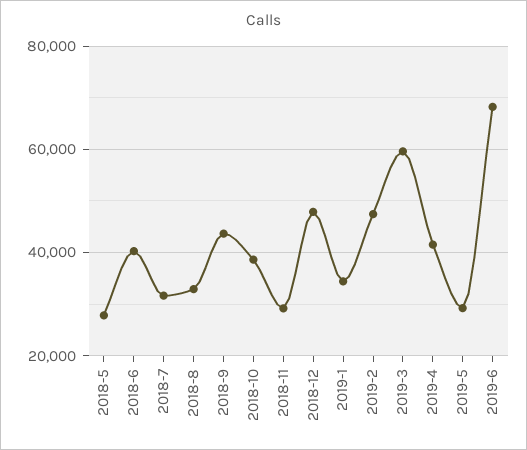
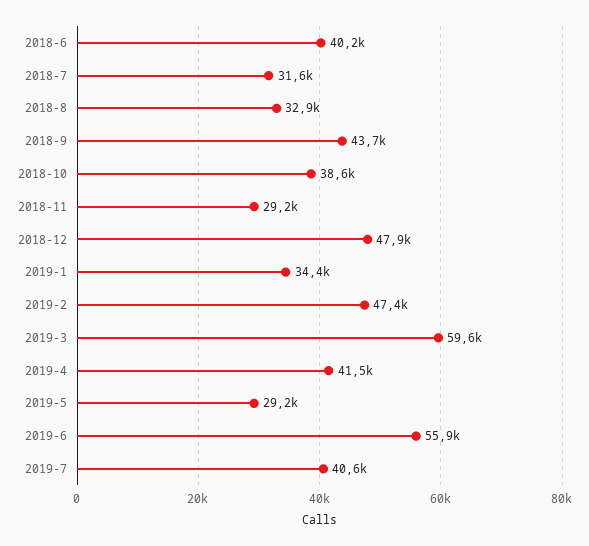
2018-5: 28000 -> none
2019-6: 68000 -> 55900
2019-7: none -> 40600

